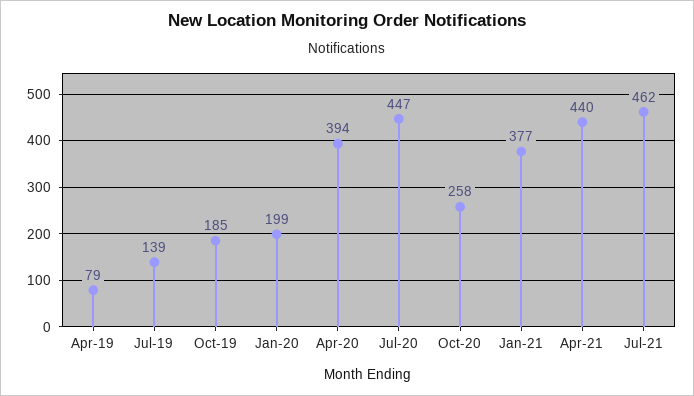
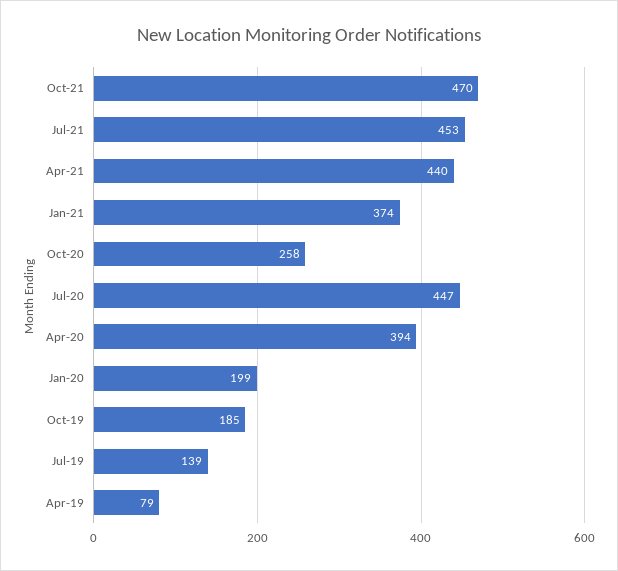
Jan-21: 377 -> 374
Jul-21: 462 -> 453
Oct-21: none -> 470

